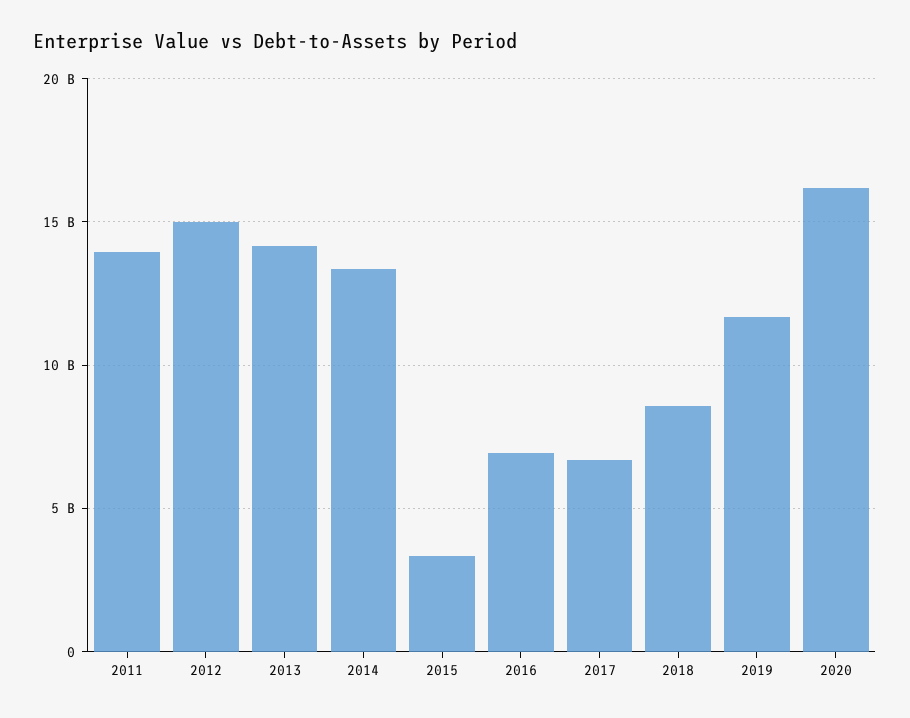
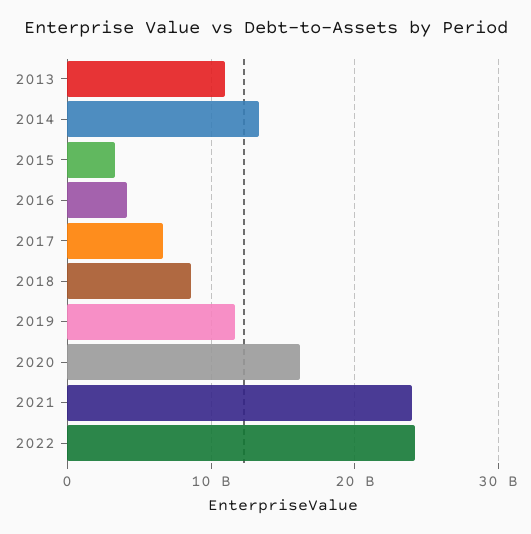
2011: 14000000000 -> none
2012: 15000000000 -> none
2013: 14000000000 -> 11000000000
2016: 7000000000 -> 4000000000
2021: none -> 24000000000
2022: none -> 24000000000

